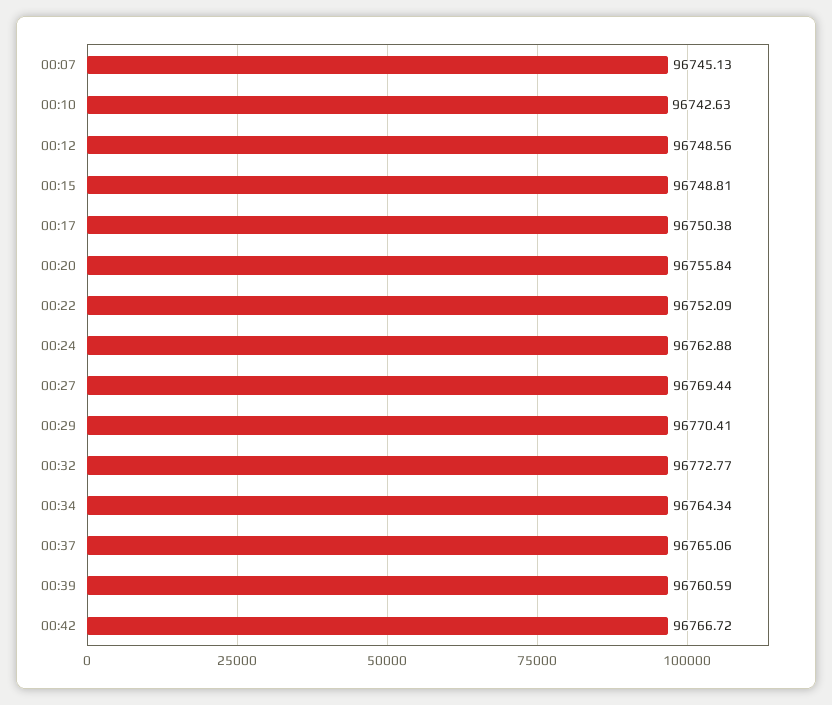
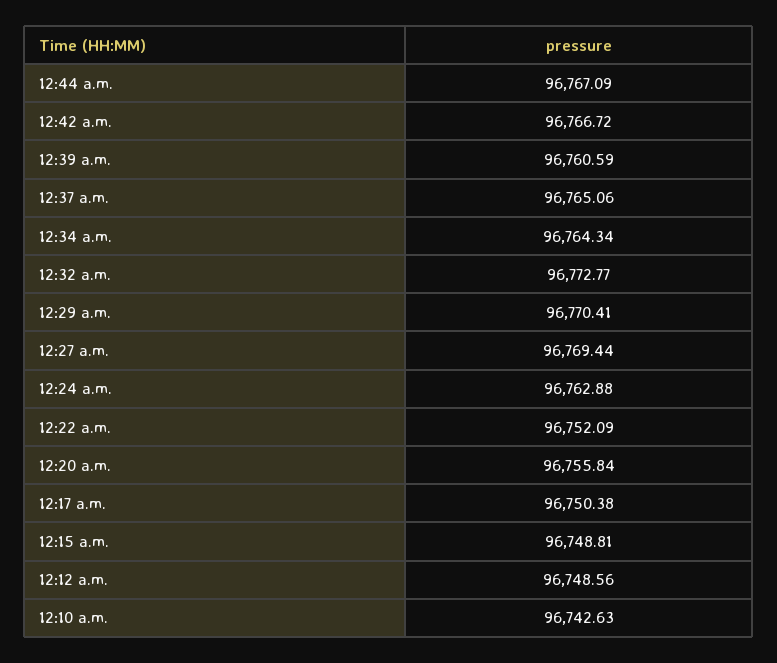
00:07: 96745.13 -> none
12:44 a.m.: none -> 96767.09

